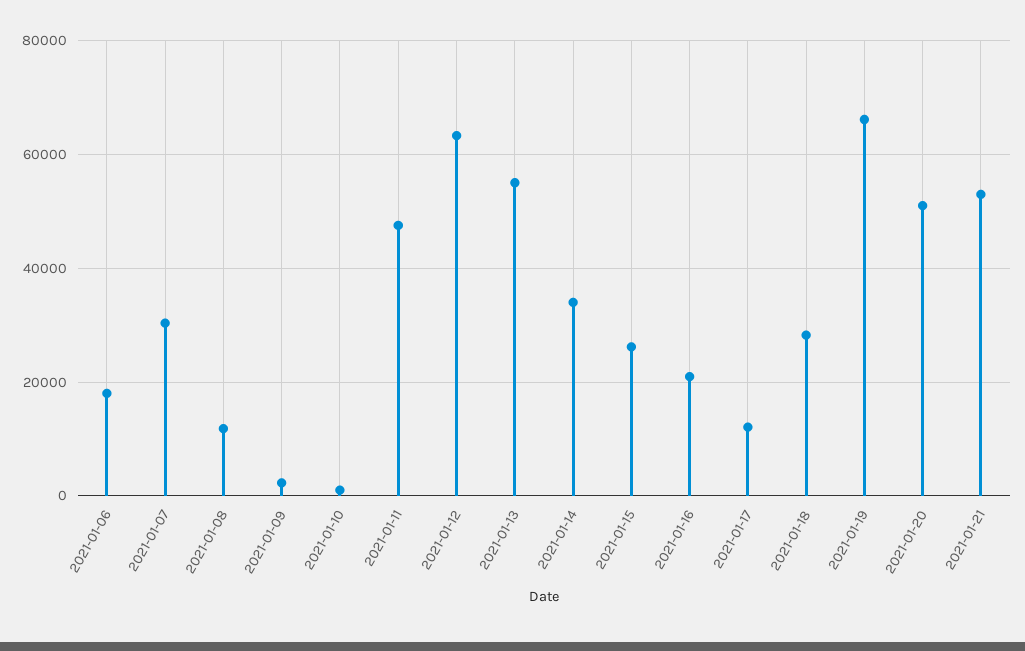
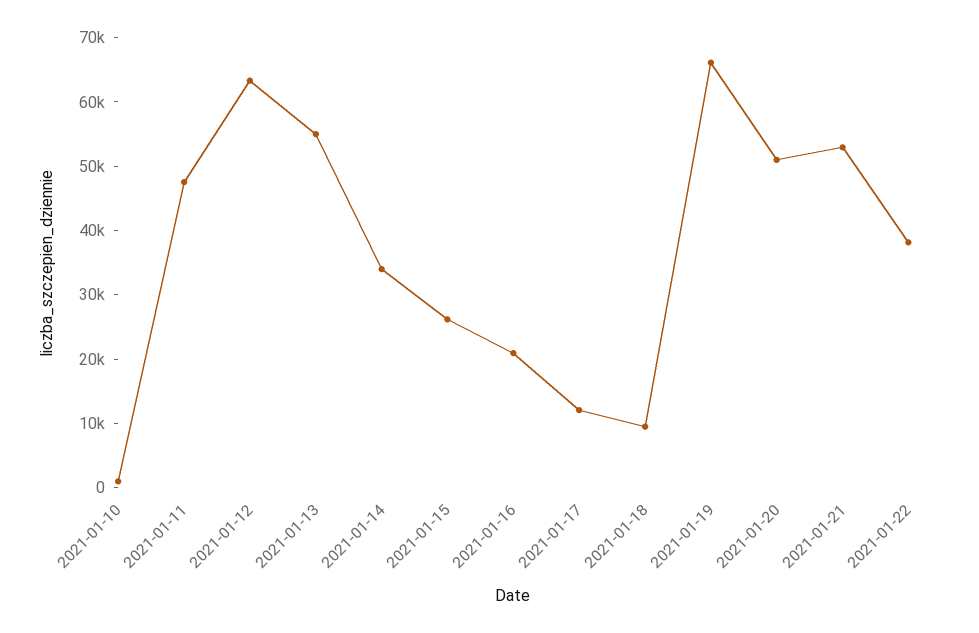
2021-01-06: 18000 -> none
2021-01-07: 30000 -> none
2021-01-08: 12000 -> none
2021-01-09: 2000 -> none
2021-01-18: 28000 -> 10000
2021-01-22: none -> 38000

